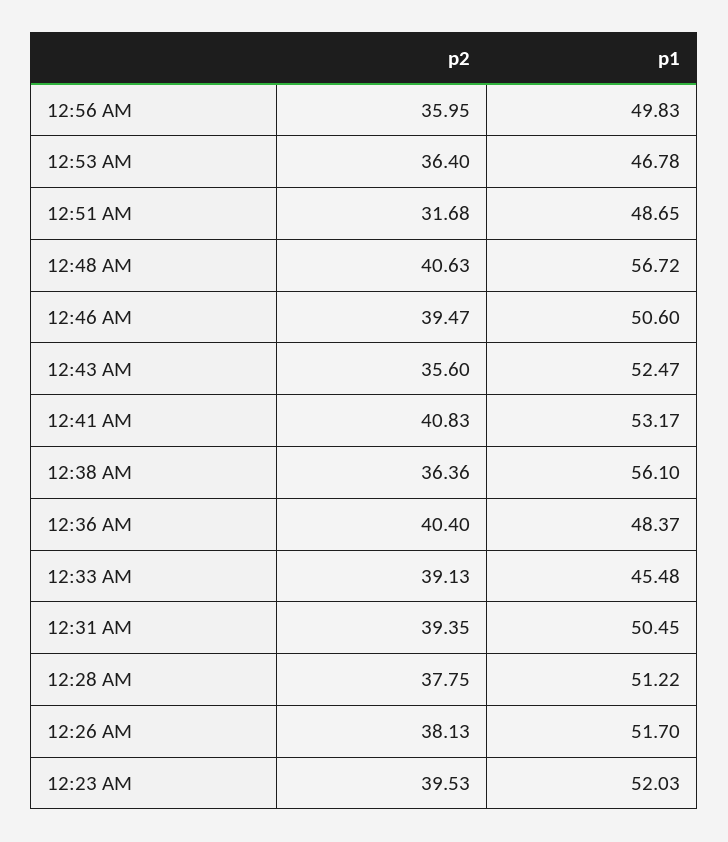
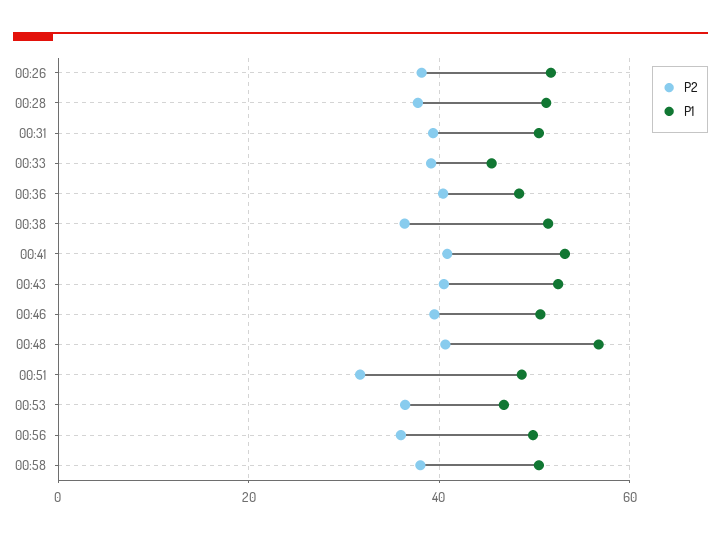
p2, 12:43 AM: 35.6 -> 40
p1, 12:38 AM: 56.1 -> 52
p2, 12:23 AM: 39.53 -> none
p1, 12:23 AM: 52.03 -> none
p2, 00:58: none -> 38
p1, 00:58: none -> 50

